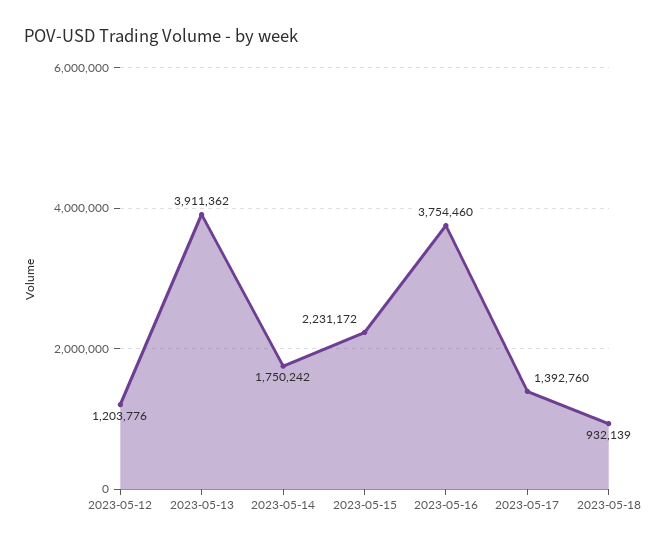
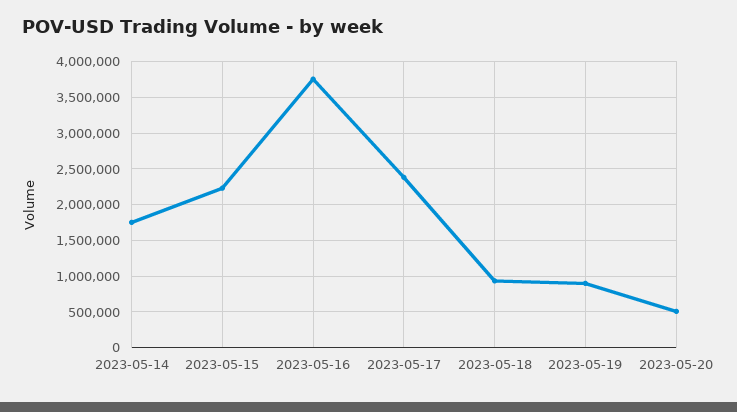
2023-05-12: 1203776 -> none
2023-05-13: 3911362 -> none
2023-05-17: 1392760 -> 2400000
2023-05-19: none -> 900000
2023-05-20: none -> 500000

